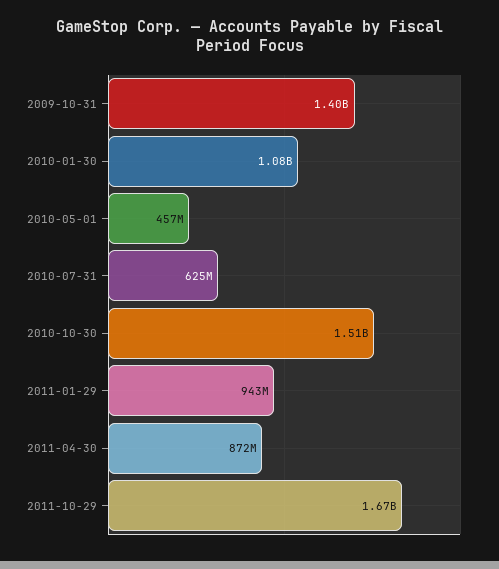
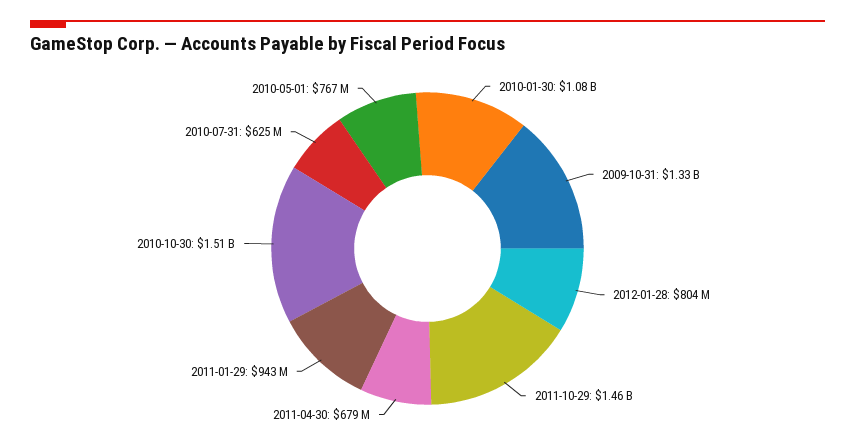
2009-10-31: 1400000000 -> 1330000000
2010-05-01: 457000000 -> 767000000
2011-04-30: 872000000 -> 679000000
2011-10-29: 1670000000 -> 1460000000
2012-01-28: none -> 804000000

